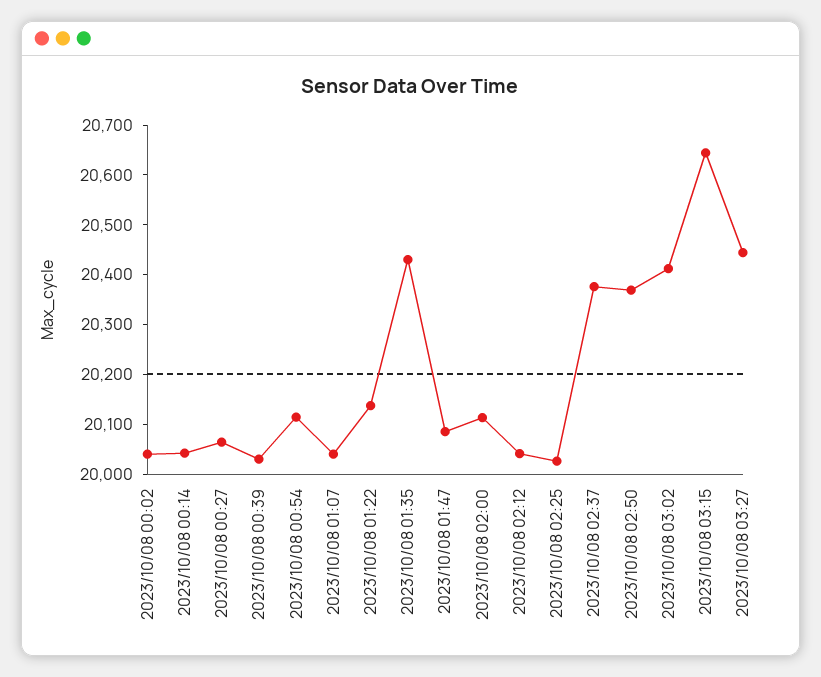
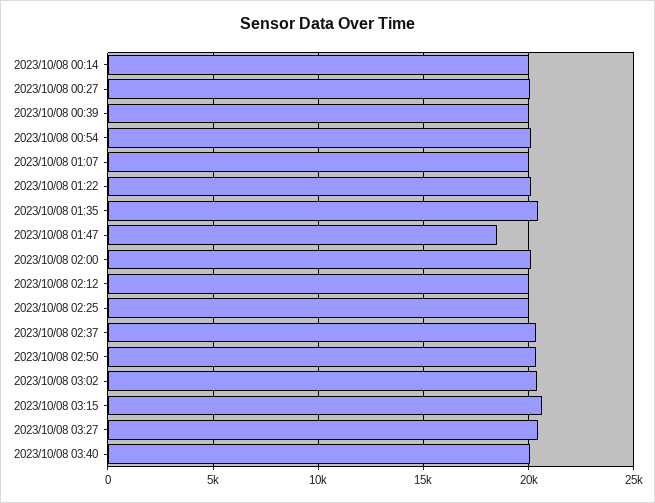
2023/10/08 00:02: 20040 -> none
2023/10/08 01:47: 20080 -> 18500
2023/10/08 03:40: none -> 20000

